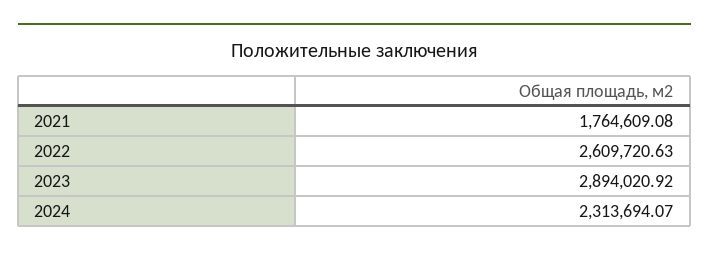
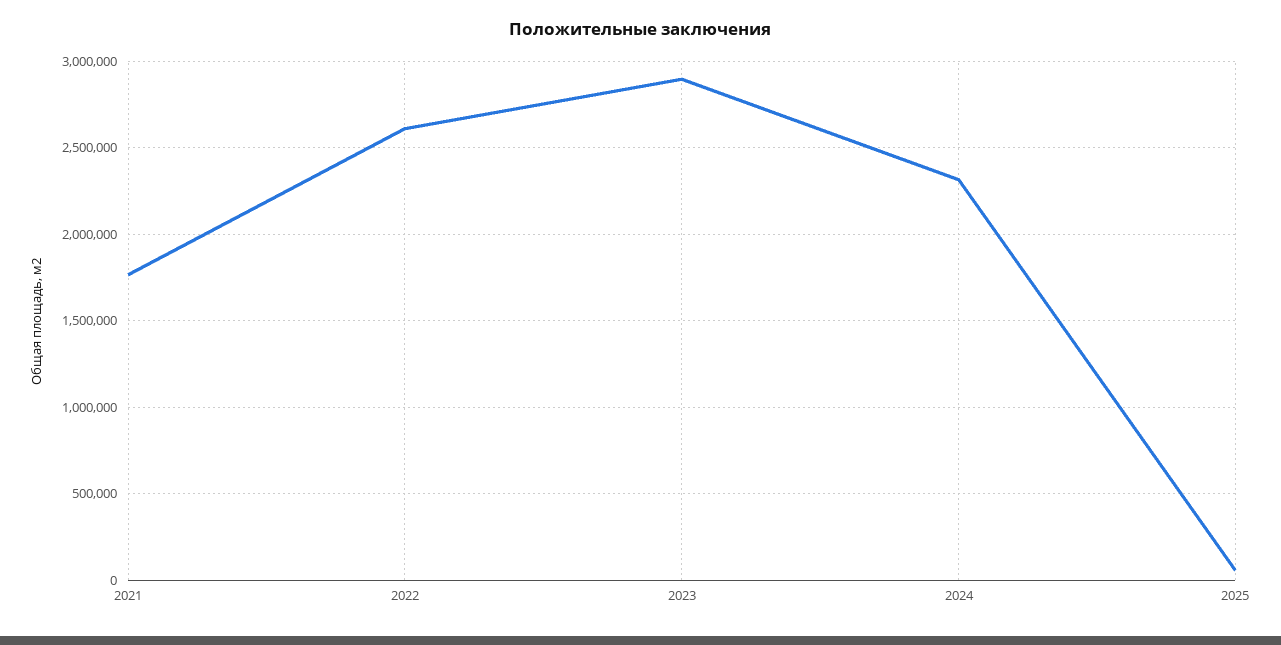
2025: none -> 50000

